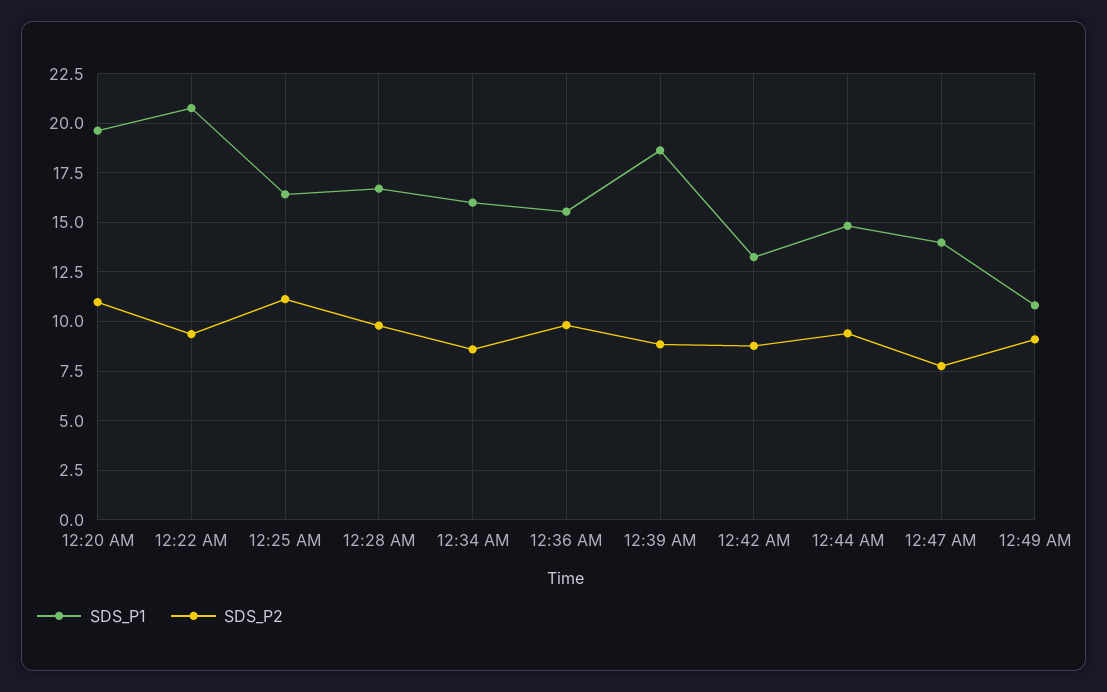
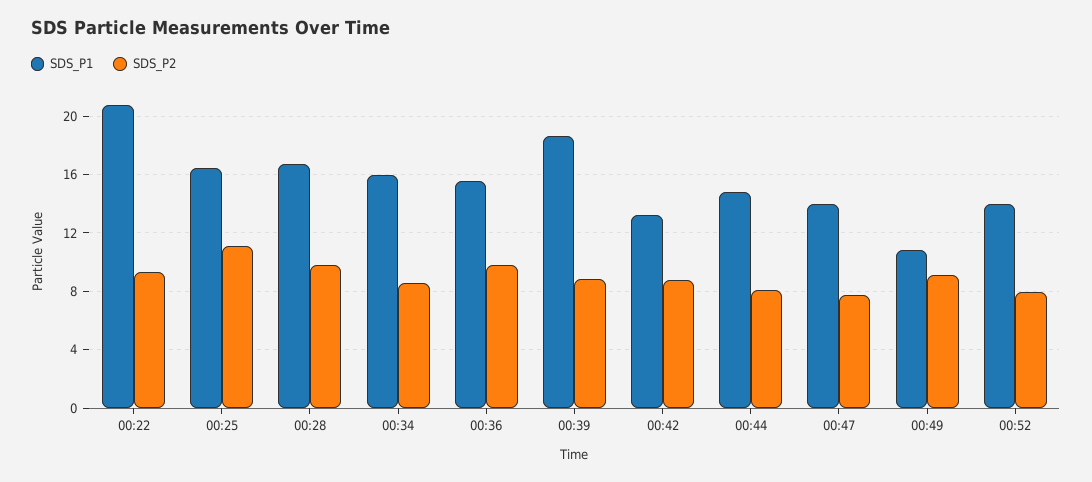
SDS_P1, 12:20 AM: 19.5 -> none
SDS_P2, 12:20 AM: 11 -> none
SDS_P2, 12:44 AM: 9.5 -> 8
SDS_P1, 00:52: none -> 14
SDS_P2, 00:52: none -> 8

